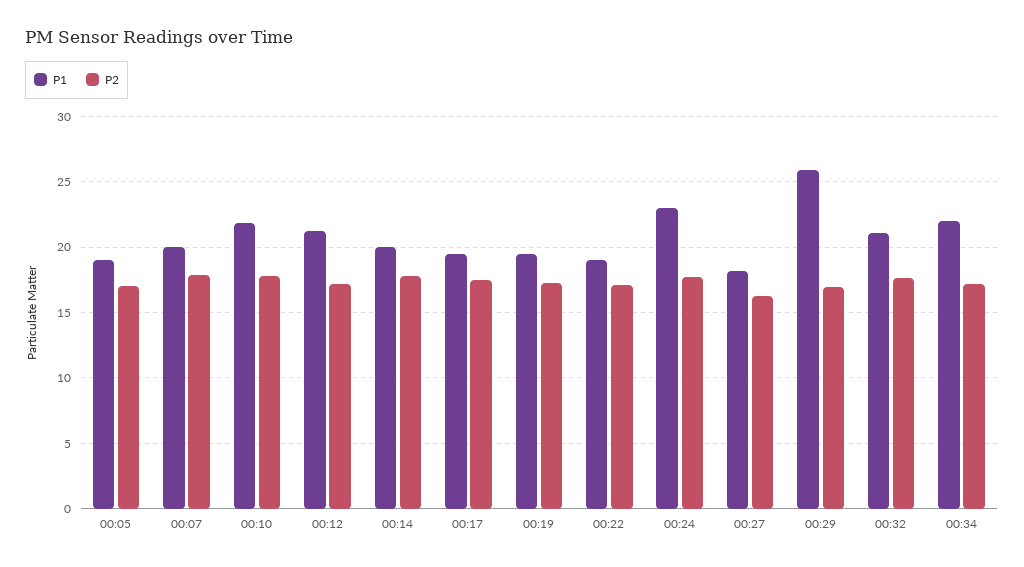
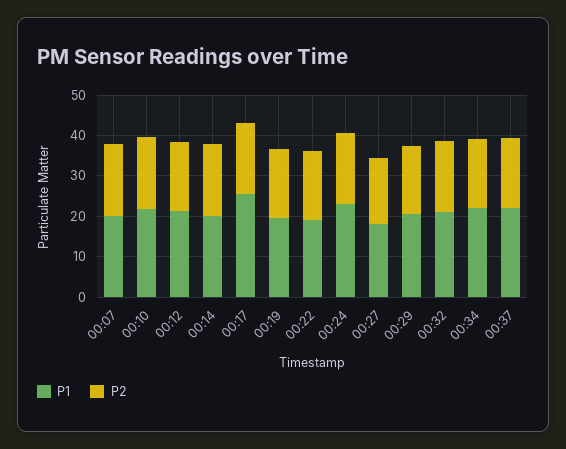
P1, 00:05: 19 -> none
P2, 00:05: 17 -> none
P1, 00:17: 19.5 -> 26
P1, 00:29: 26 -> 20
P1, 00:37: none -> 22
P2, 00:37: none -> 18

